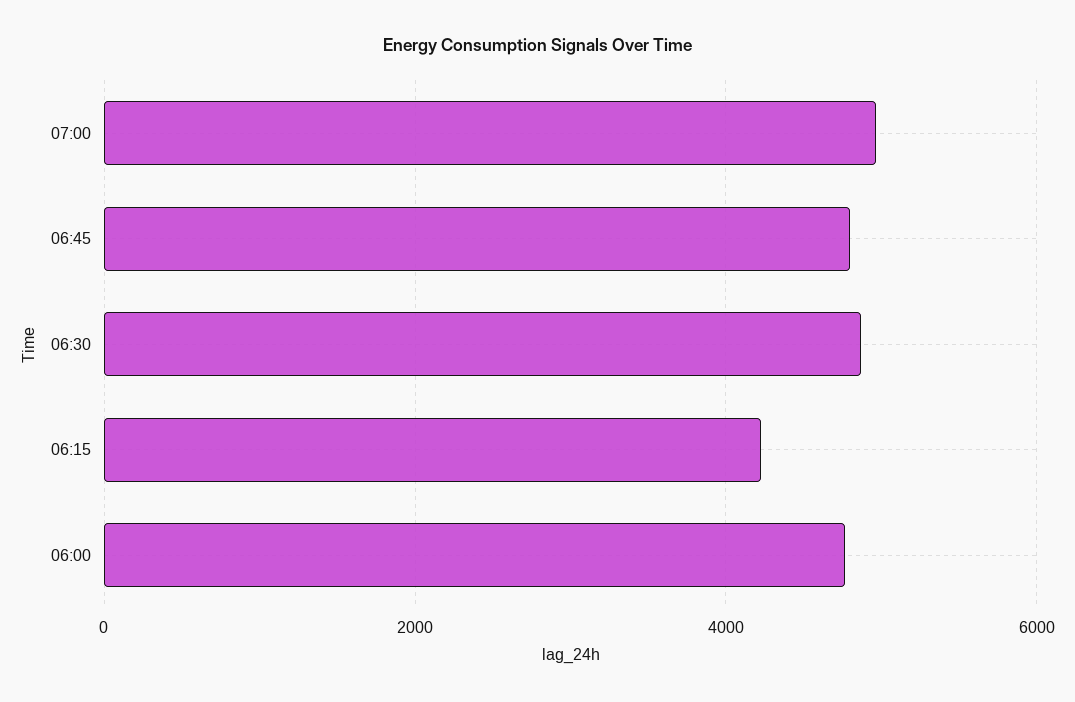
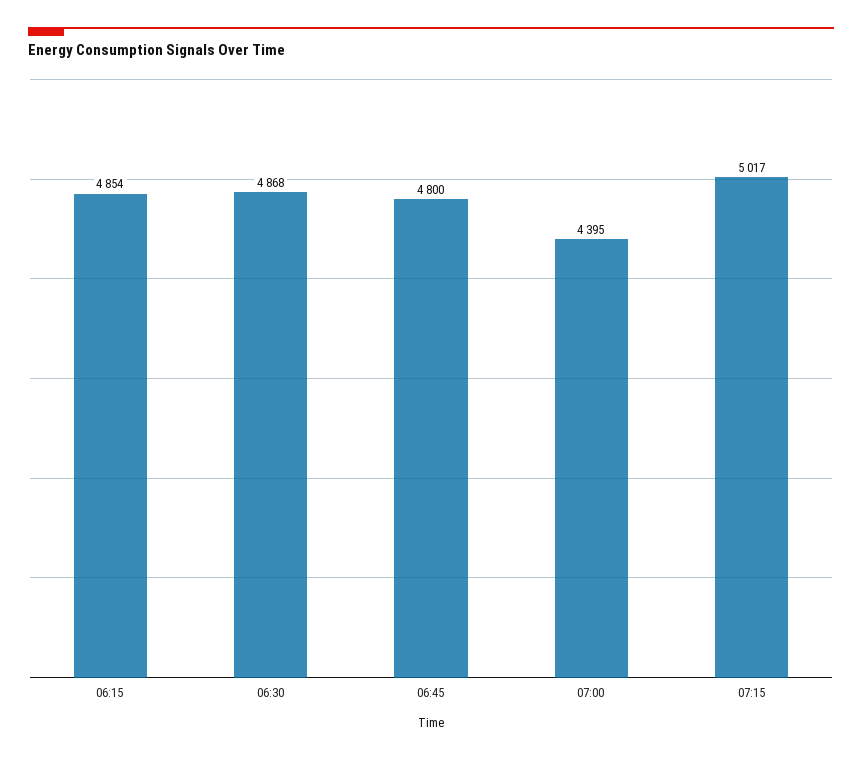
07:00: 5000 -> 4395
06:15: 4200 -> 4854
06:00: 4800 -> none
07:15: none -> 5017

